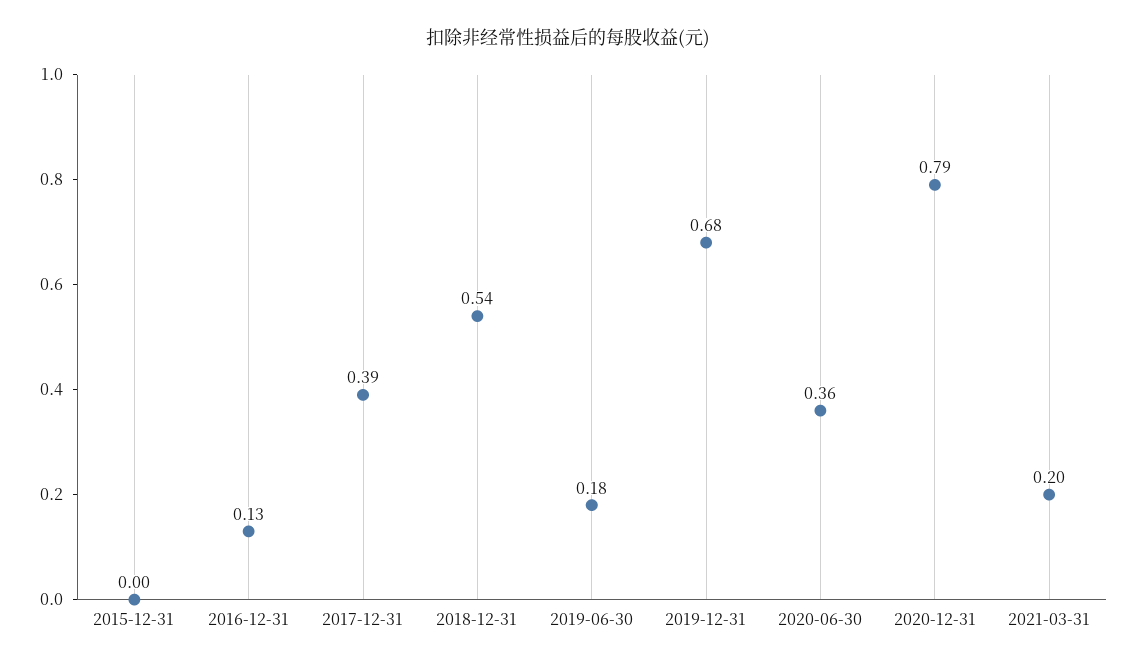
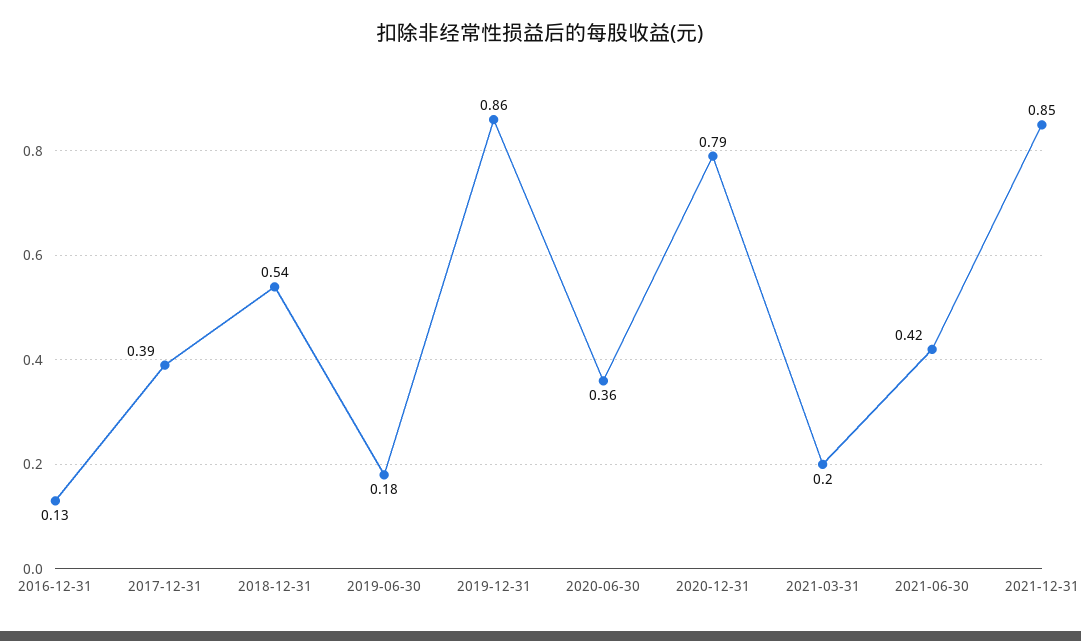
2015-12-31: 0 -> none
2019-12-31: 0.68 -> 0.86
2021-06-30: none -> 0.42
2021-12-31: none -> 0.85

